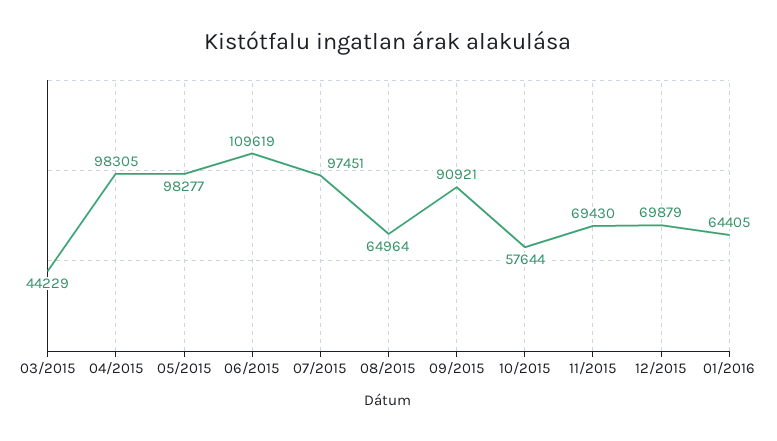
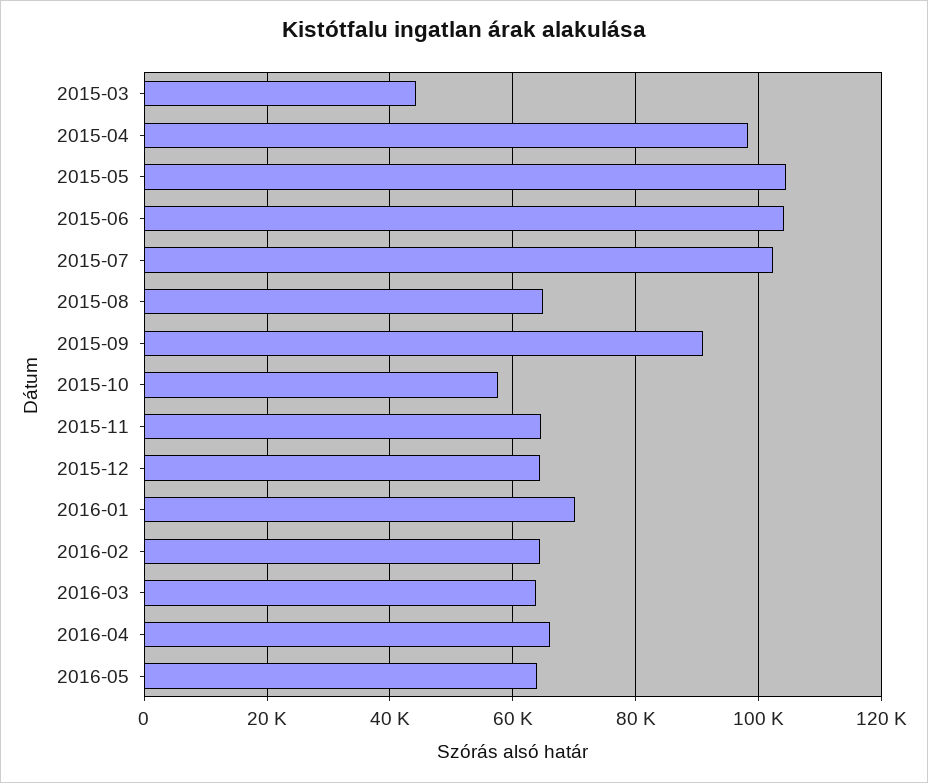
05/2015: 98277 -> 104000
06/2015: 109619 -> 104000
07/2015: 97451 -> 102000
11/2015: 69430 -> 64000
12/2015: 69879 -> 64000
01/2016: 64405 -> 70000
2016-02: none -> 64000
2016-03: none -> 64000
2016-04: none -> 66000
2016-05: none -> 64000

